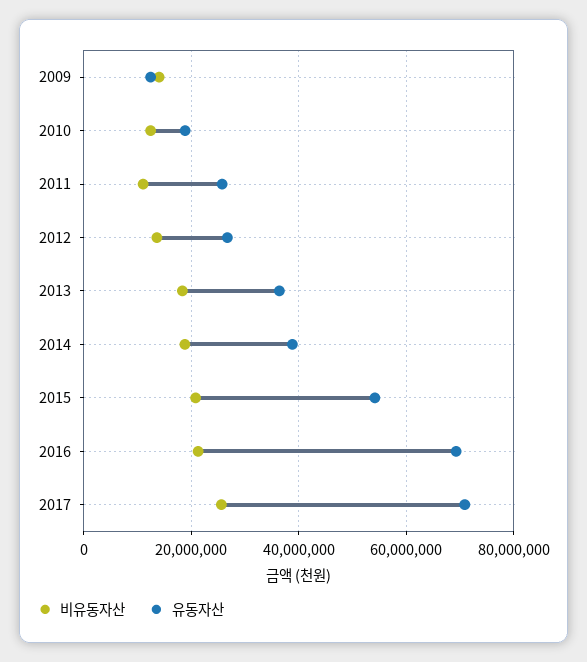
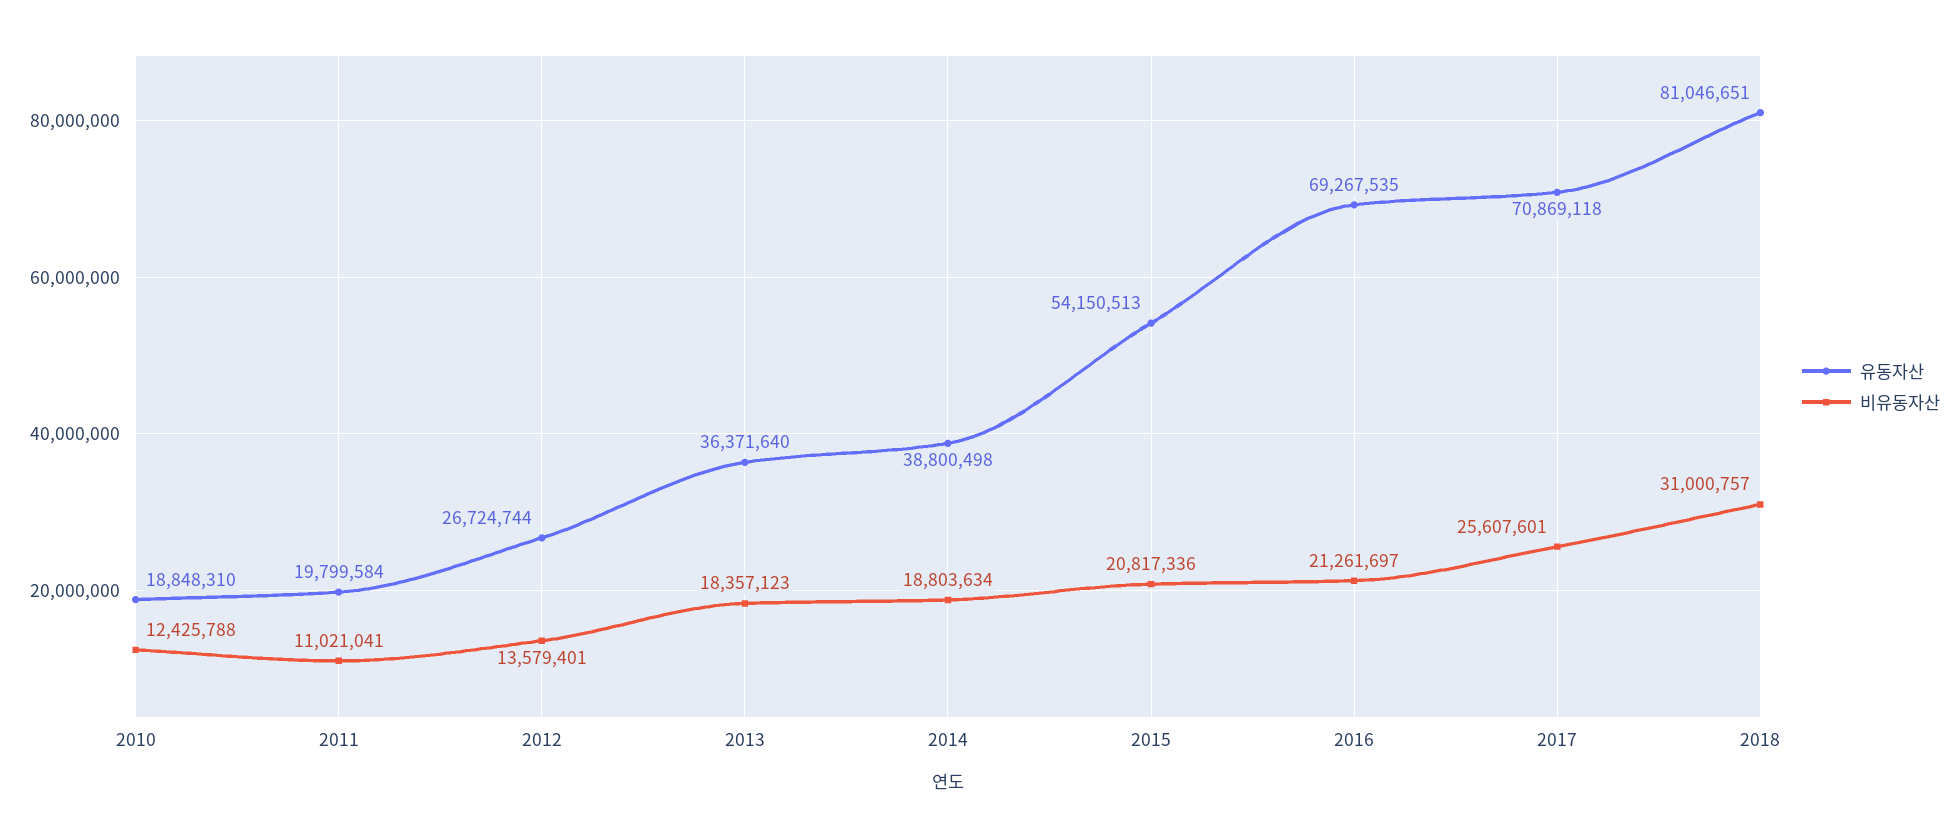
비유동자산, 2009: 14000000 -> none
유동자산, 2009: 12000000 -> none
유동자산, 2011: 26000000 -> 19799584
유동자산, 2018: none -> 81046651
비유동자산, 2018: none -> 31000757

